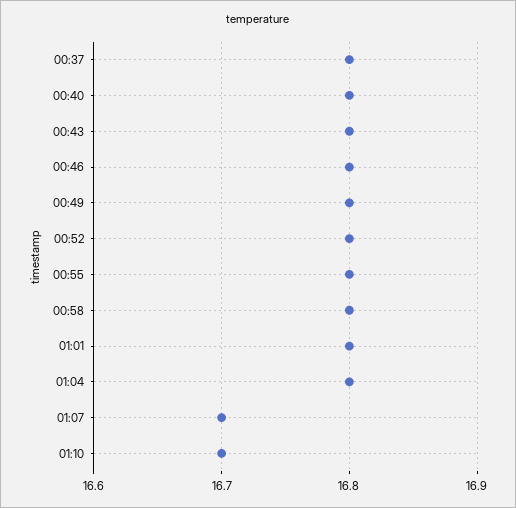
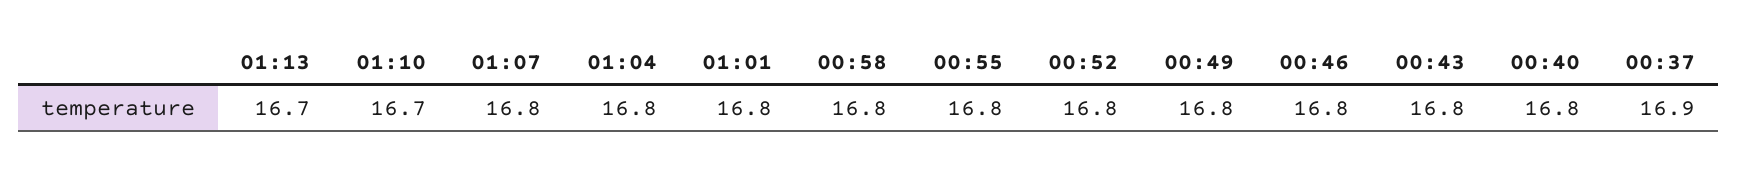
00:37: 16.8 -> 16.9
01:07: 16.7 -> 16.8
01:13: none -> 16.7

